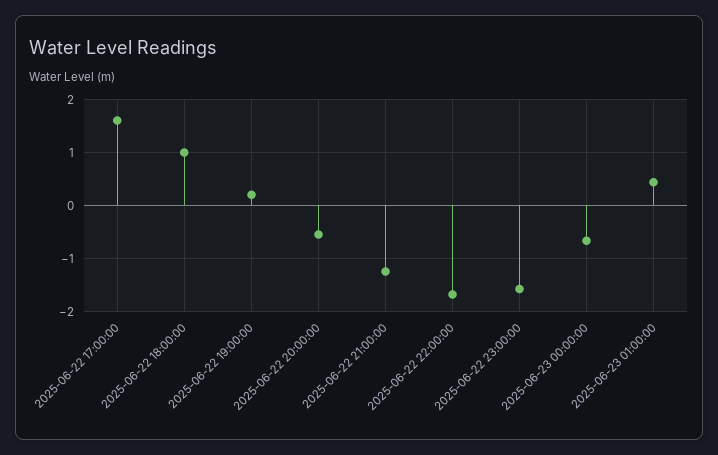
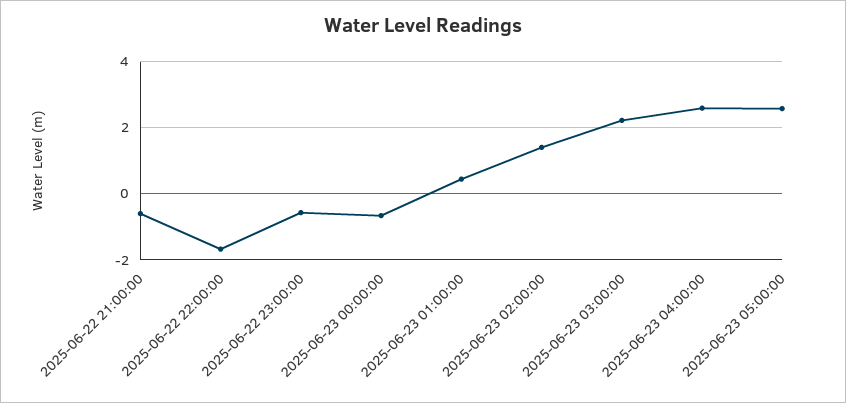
2025-06-22 17:00:00: 1.6 -> none
2025-06-22 18:00:00: 1 -> none
2025-06-22 19:00:00: 0.2 -> none
2025-06-22 20:00:00: -0.6 -> none
2025-06-22 21:00:00: -1.2 -> -0.6
2025-06-22 23:00:00: -1.6 -> -0.6
2025-06-23 02:00:00: none -> 1.4
2025-06-23 03:00:00: none -> 2.2
2025-06-23 04:00:00: none -> 2.6
2025-06-23 05:00:00: none -> 2.6

